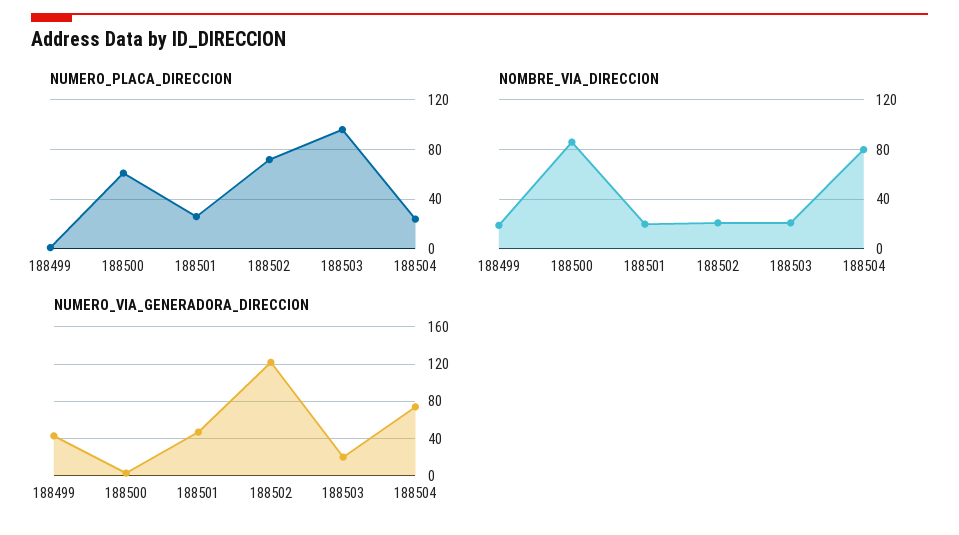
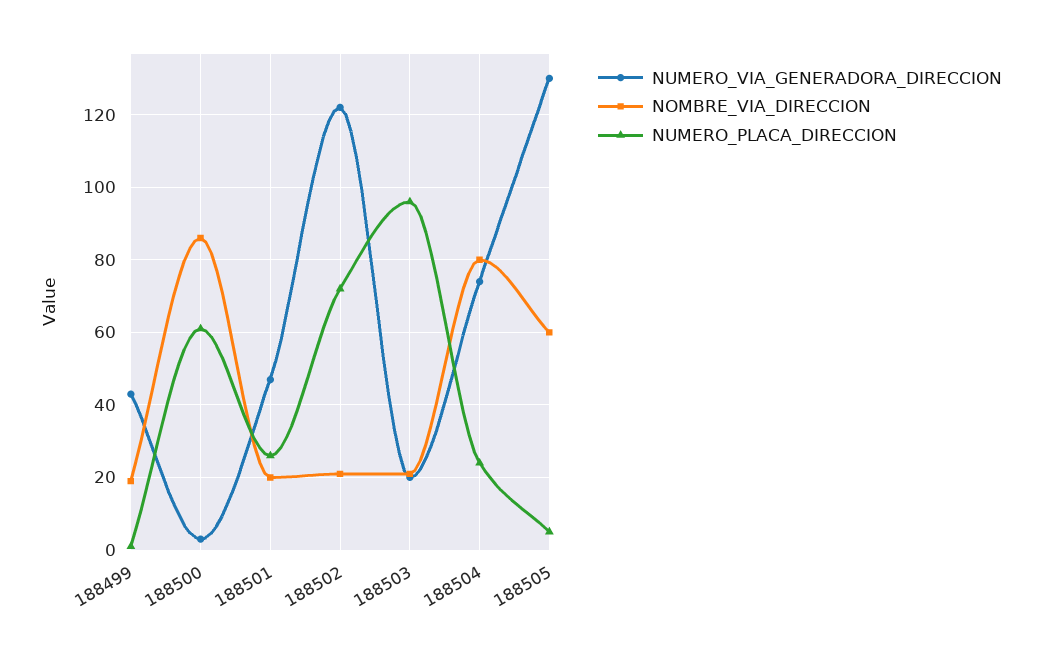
NUMERO_VIA_GENERADORA_DIRECCION, 188505: none -> 130
NOMBRE_VIA_DIRECCION, 188505: none -> 60
NUMERO_PLACA_DIRECCION, 188505: none -> 5

